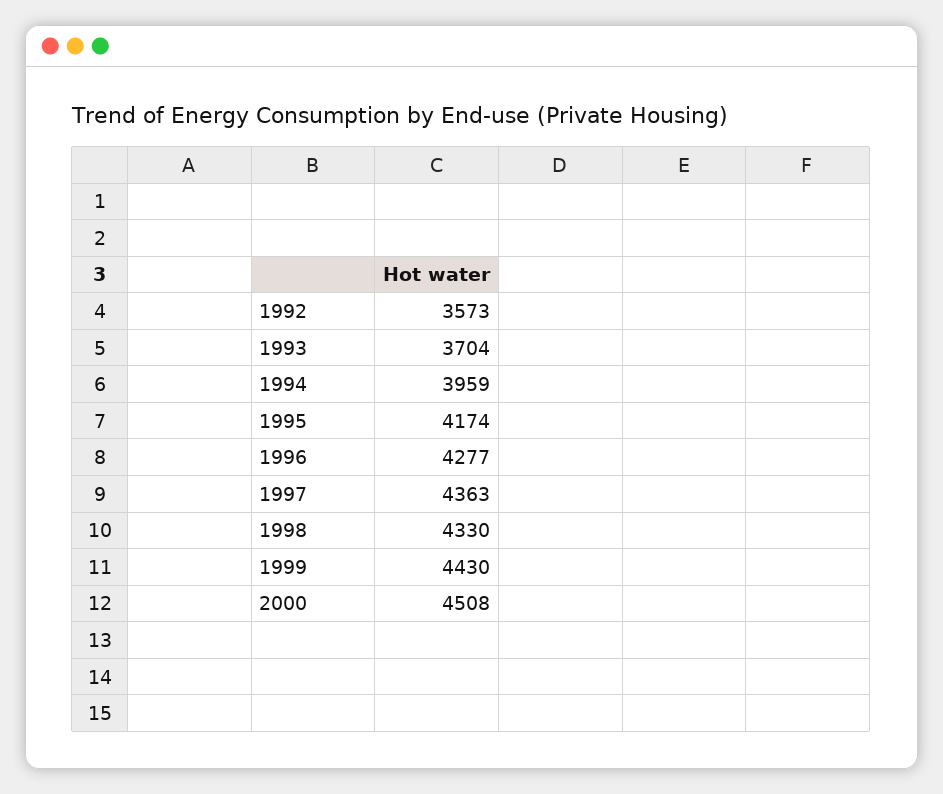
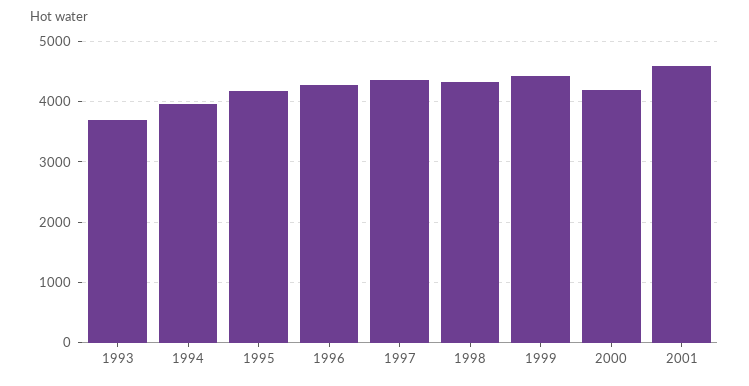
1992: 3573 -> none
2000: 4508 -> 4200
2001: none -> 4600

